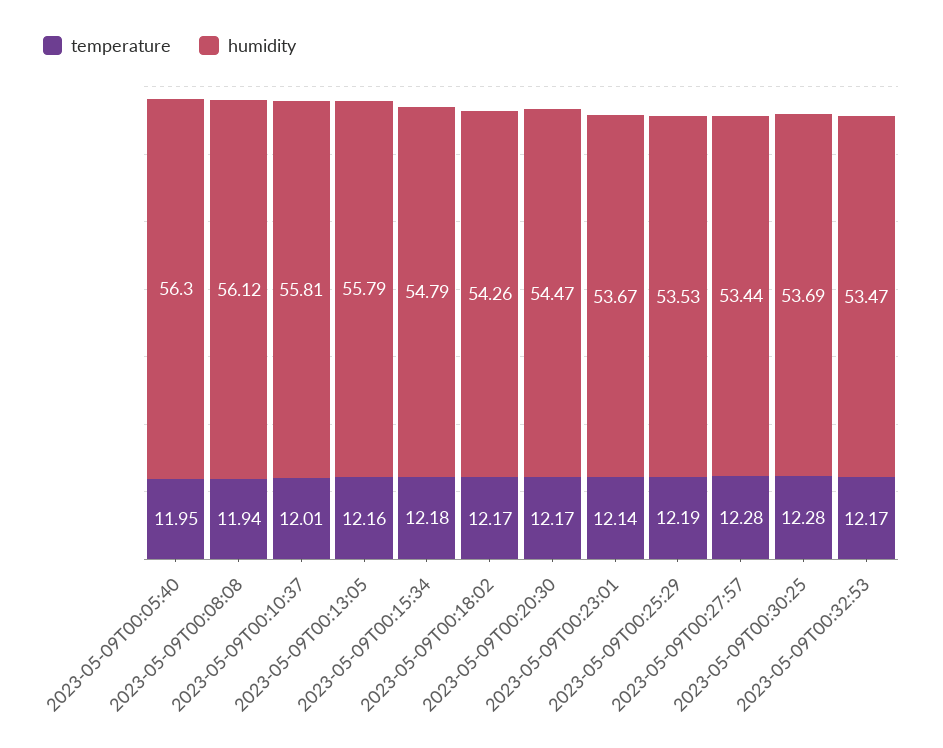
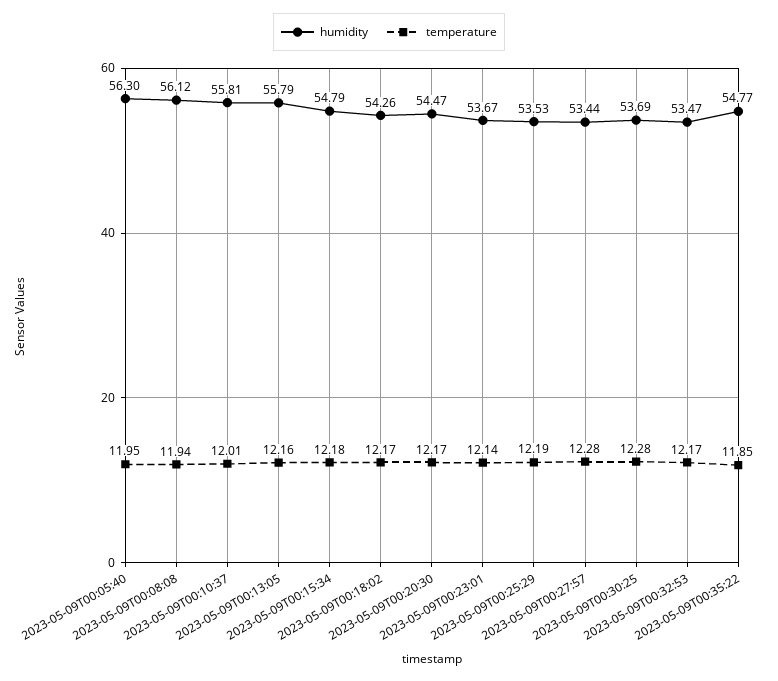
humidity, 2023-05-09T00:35:22: none -> 54.77
temperature, 2023-05-09T00:35:22: none -> 11.85

